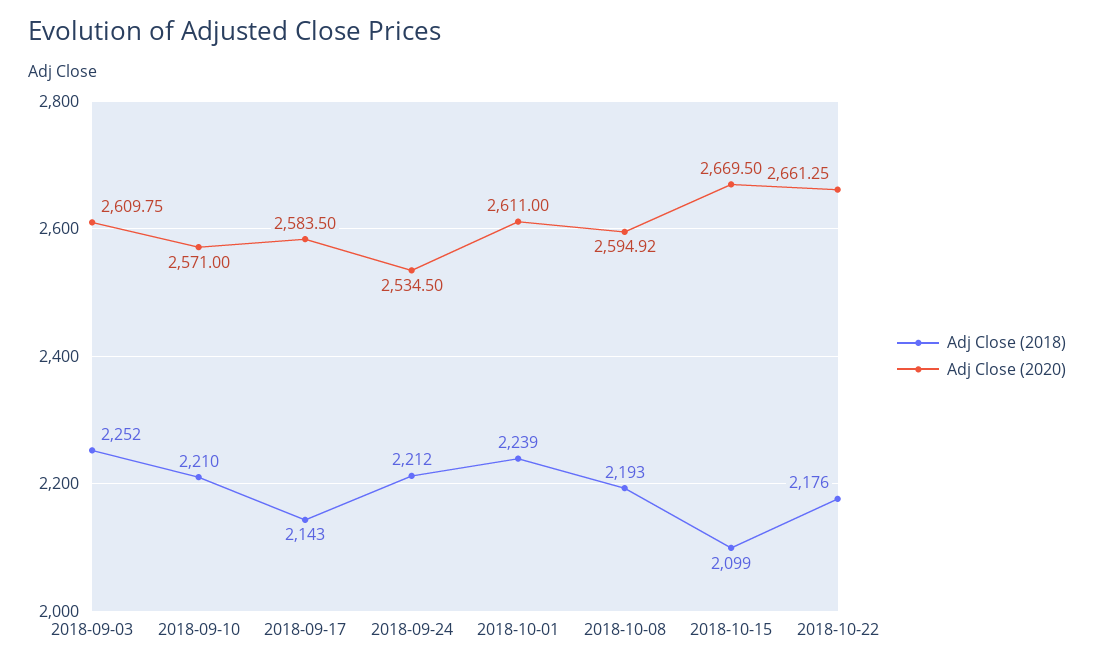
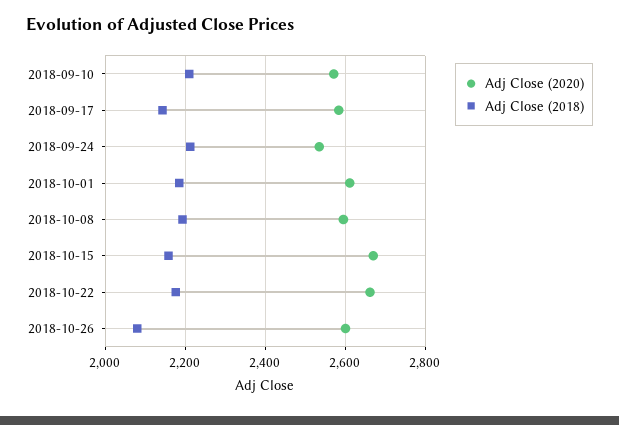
Adj Close (2018), 2018-09-03: 2252 -> none
Adj Close (2020), 2018-09-03: 2609.75 -> none
Adj Close (2018), 2018-10-01: 2239 -> 2180
Adj Close (2018), 2018-10-15: 2099 -> 2160
Adj Close (2020), 2018-10-26: none -> 2600
Adj Close (2018), 2018-10-26: none -> 2080

